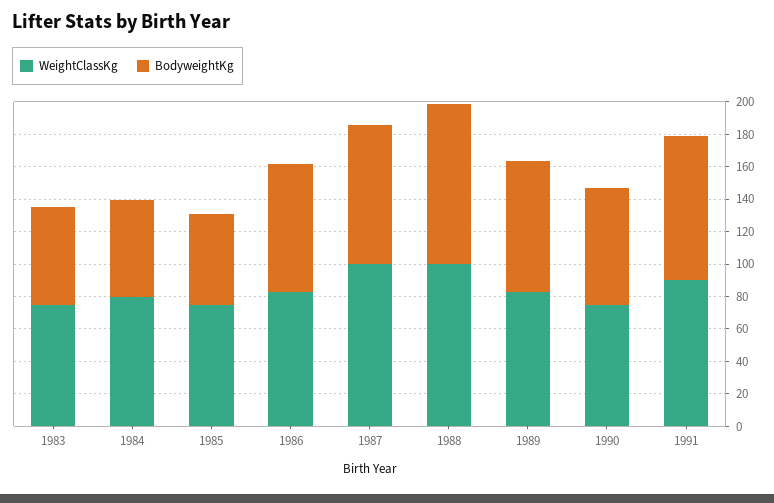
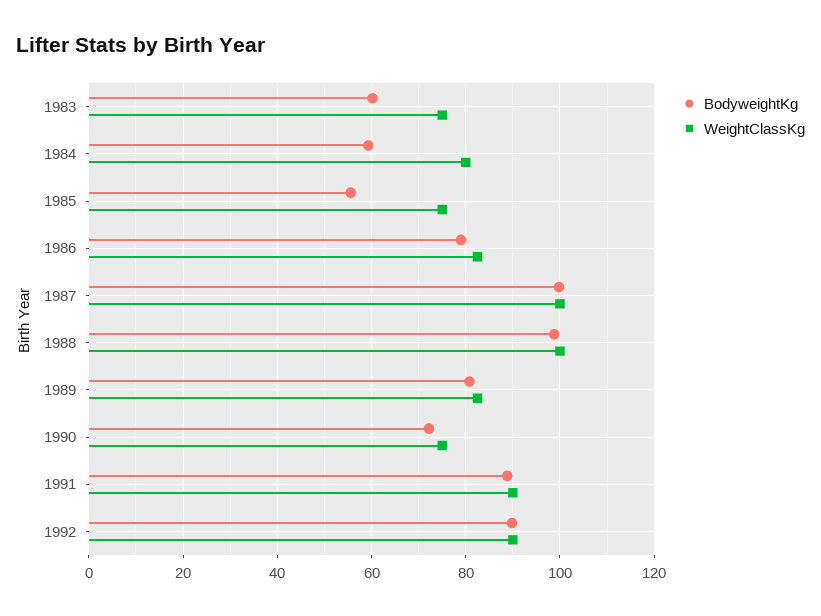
BodyweightKg, 1987: 85 -> 100
BodyweightKg, 1992: none -> 90
WeightClassKg, 1992: none -> 90

